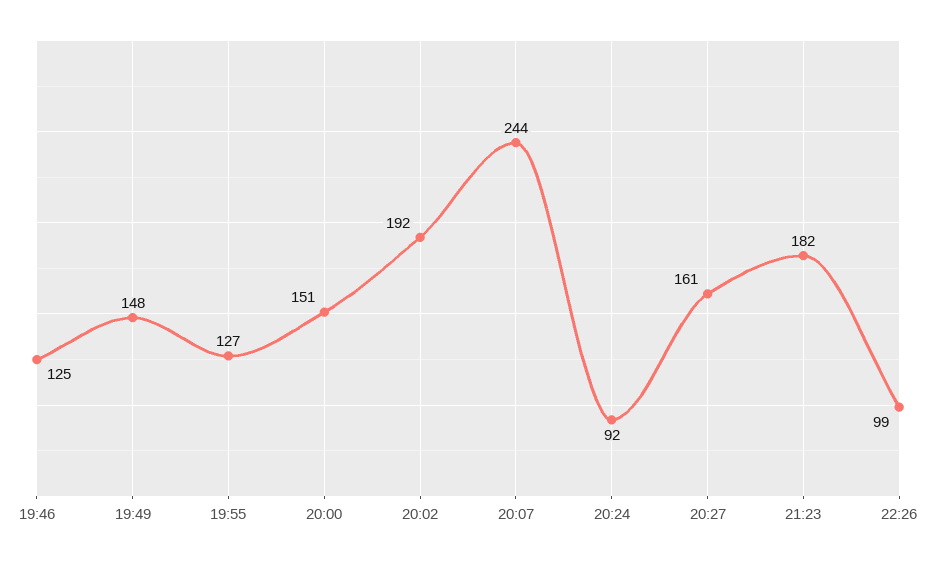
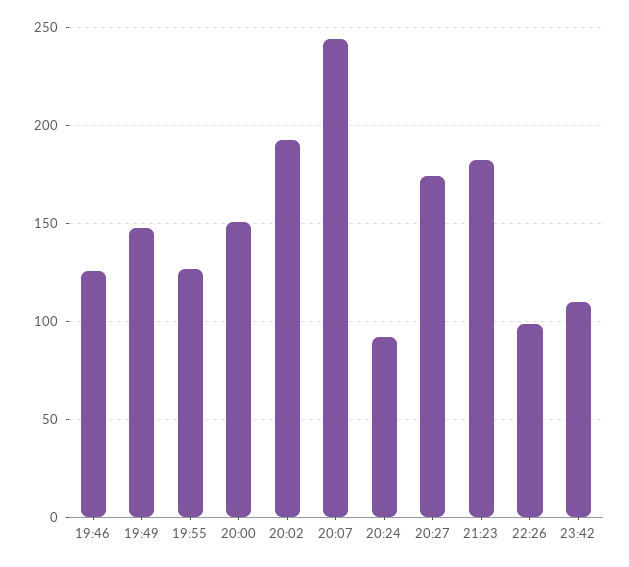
20:27: 161 -> 175
23:42: none -> 110

